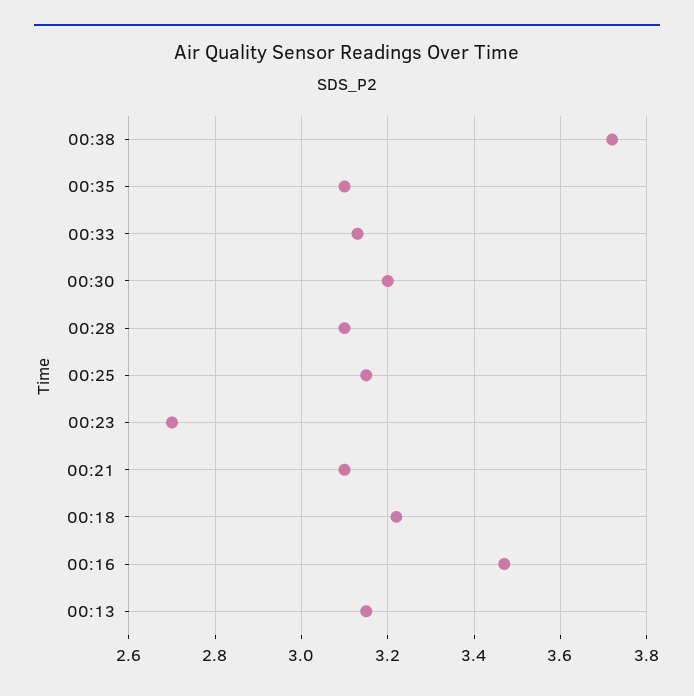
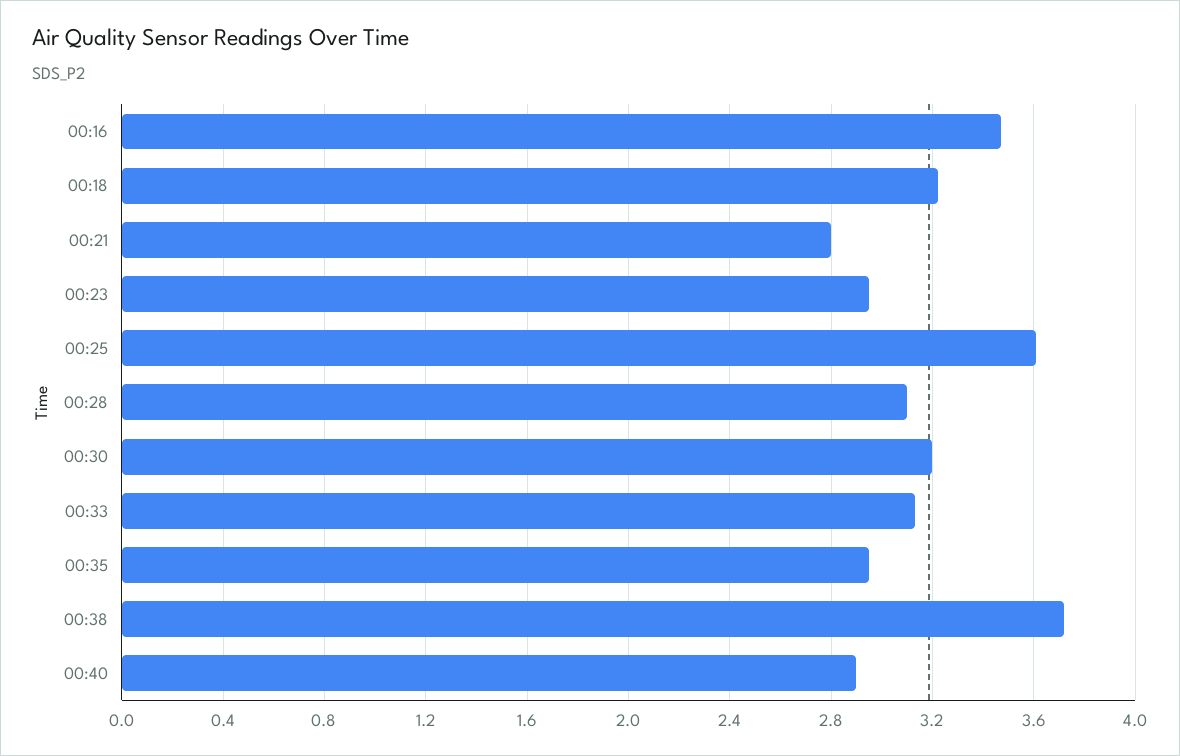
00:35: 3.1 -> 2.95
00:25: 3.15 -> 3.6
00:23: 2.7 -> 2.95
00:21: 3.1 -> 2.8
00:13: 3.15 -> none
00:40: none -> 2.9

